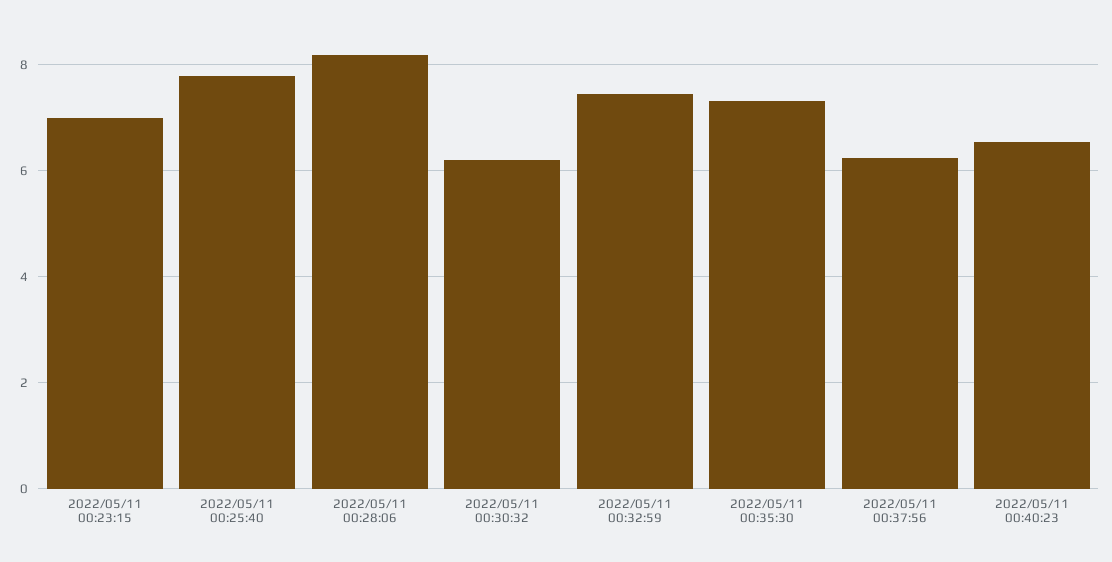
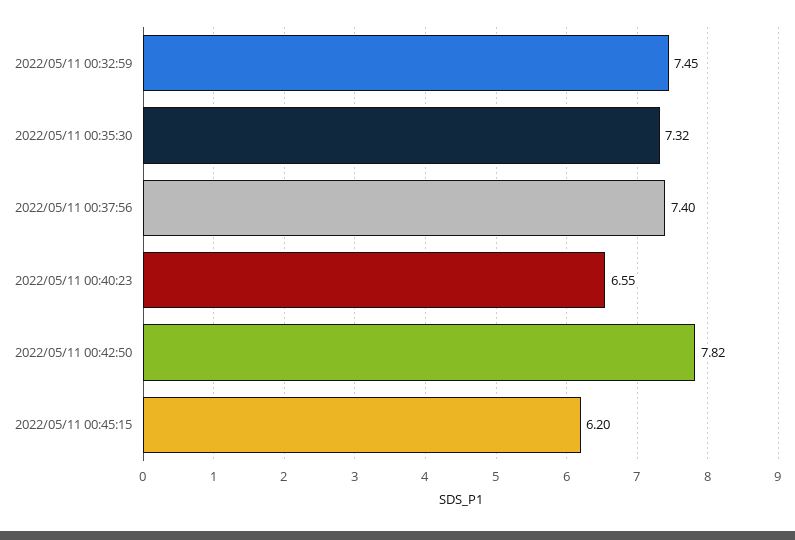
2022/05/11 00:23:15: 7 -> none
2022/05/11 00:25:40: 7.8 -> none
2022/05/11 00:28:06: 8.2 -> none
2022/05/11 00:30:32: 6.2 -> none
2022/05/11 00:37:56: 6.2 -> 7.4
2022/05/11 00:42:50: none -> 7.82
2022/05/11 00:45:15: none -> 6.2

